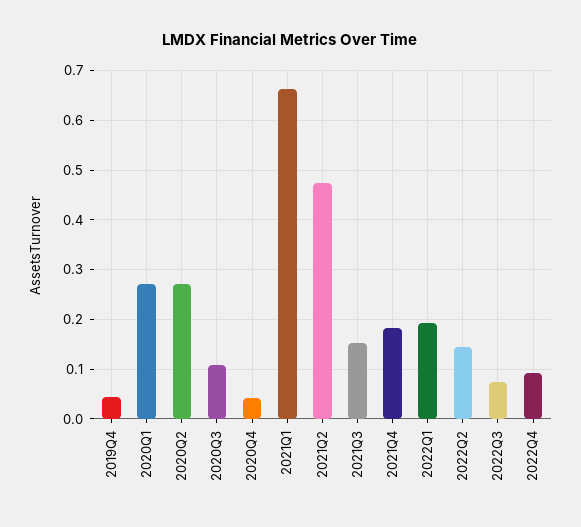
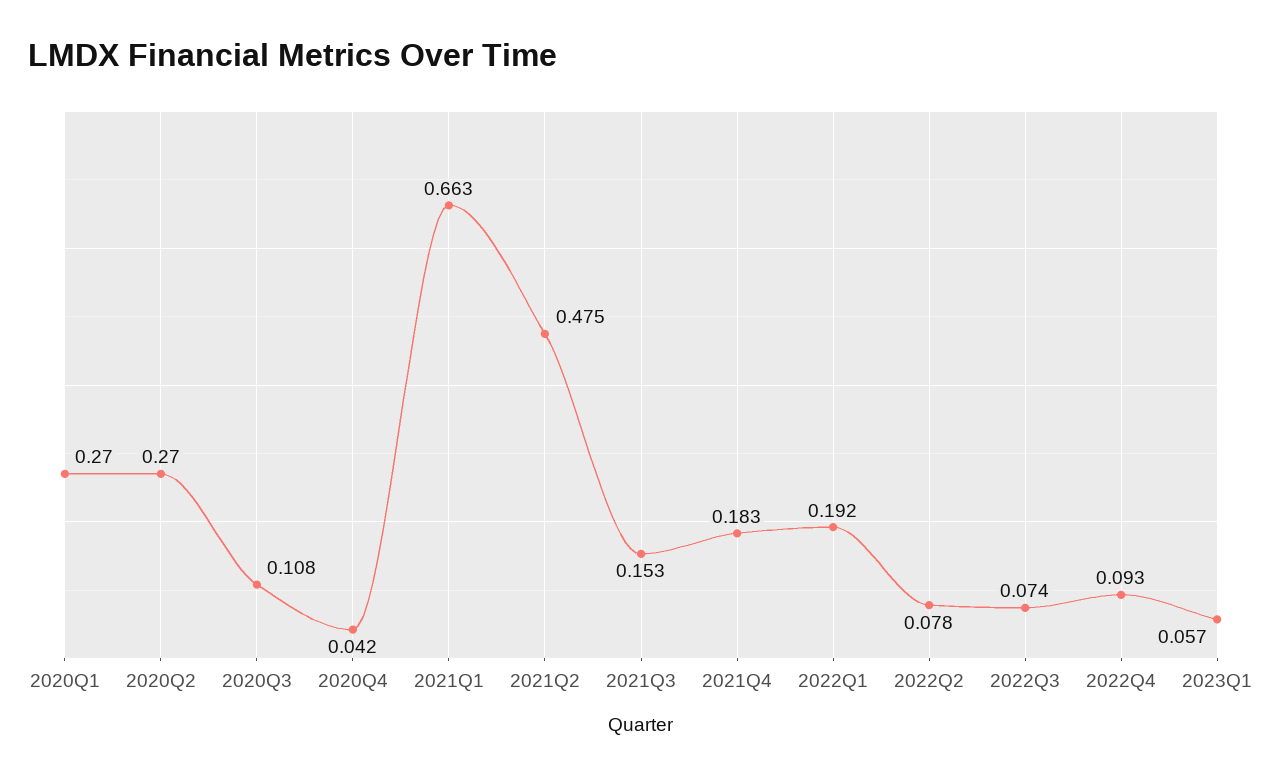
2019Q4: 0.04 -> none
2022Q2: 0.14 -> 0.078
2023Q1: none -> 0.057

